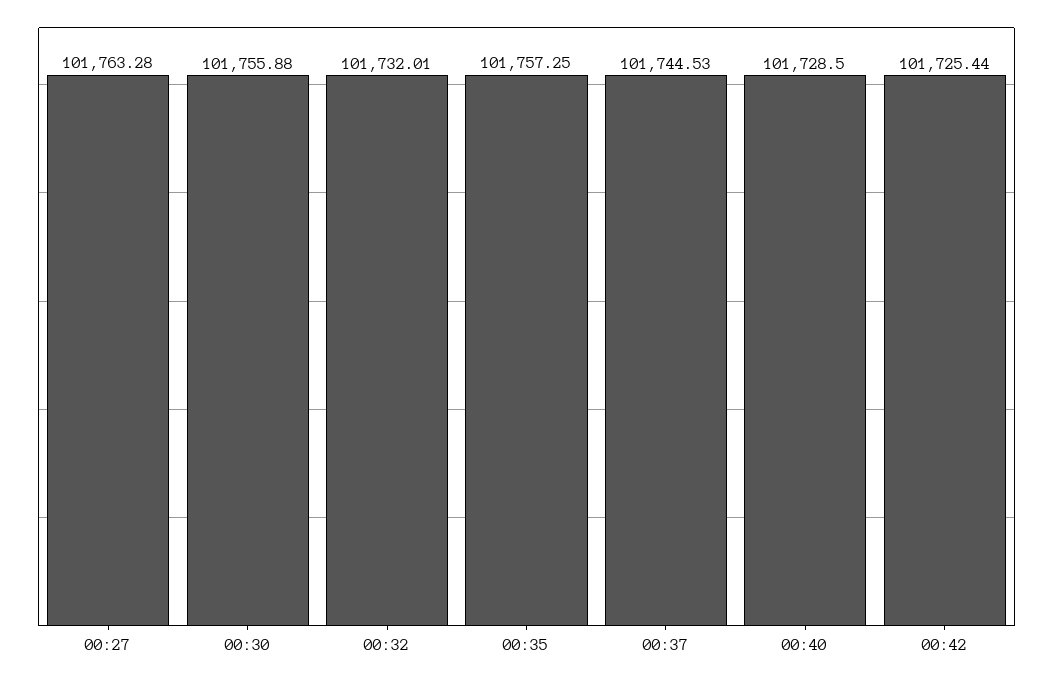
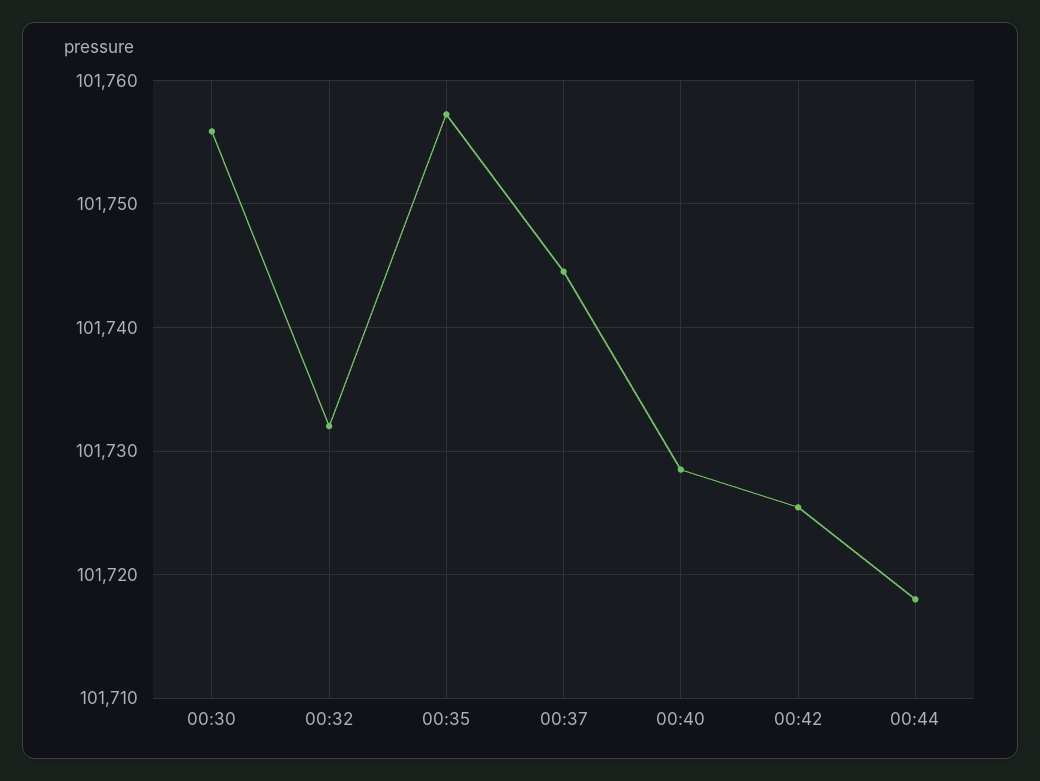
00:27: 101763.28 -> none
00:44: none -> 101718

